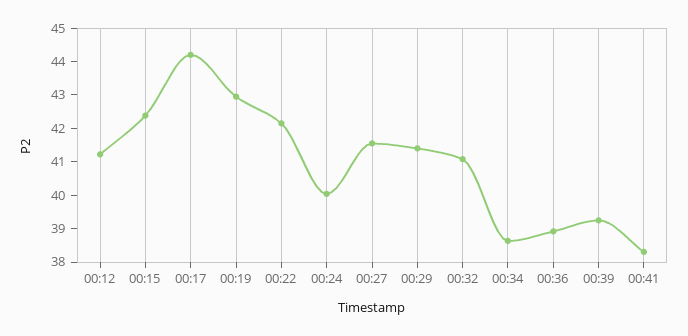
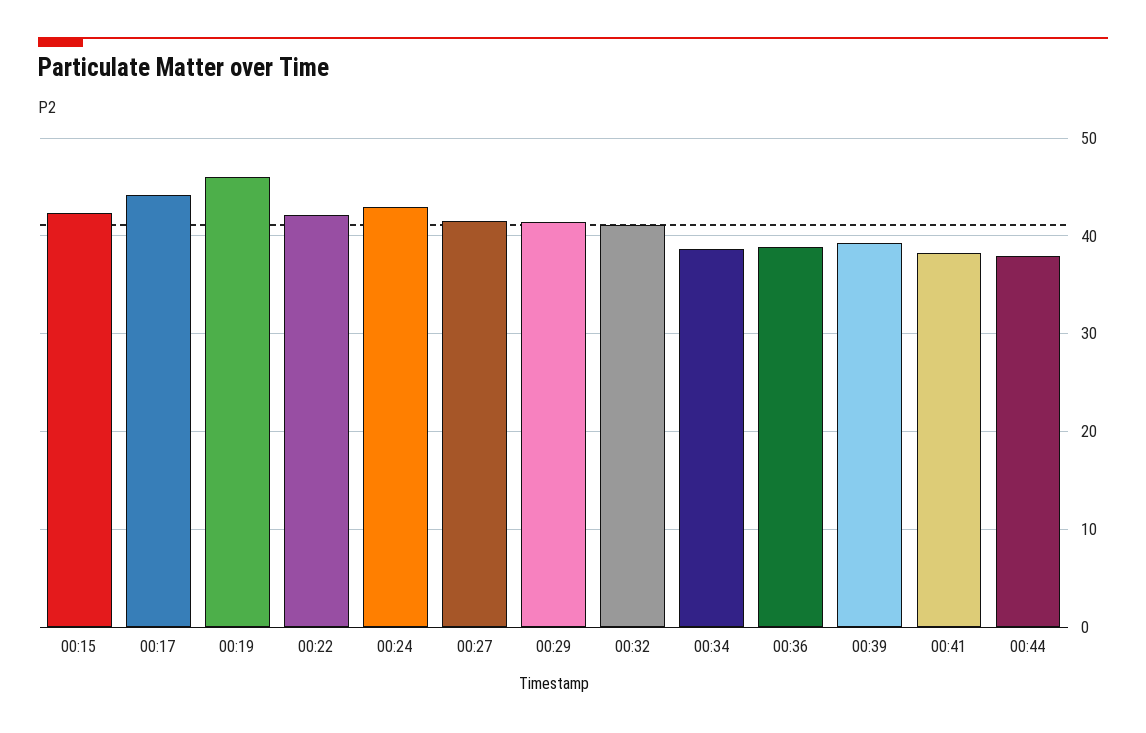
00:12: 41.25 -> none
00:19: 43 -> 46
00:24: 40 -> 43
00:44: none -> 38

